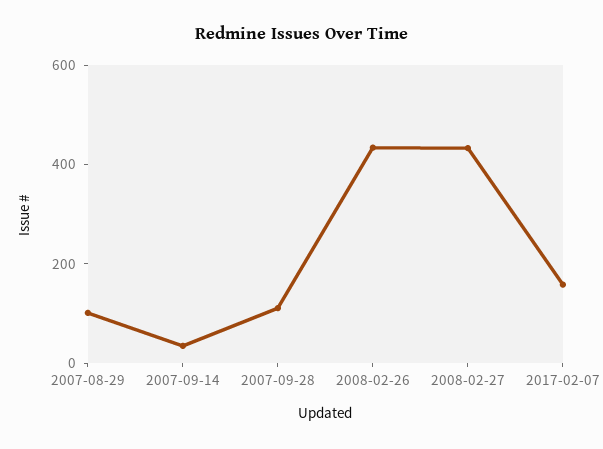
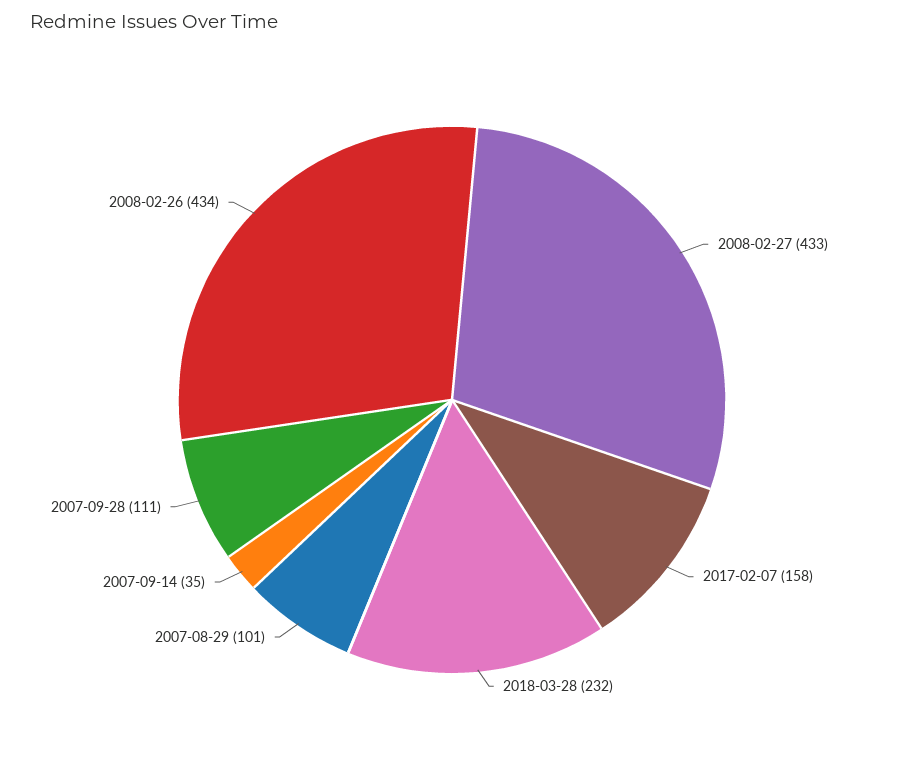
2018-03-28: none -> 232

